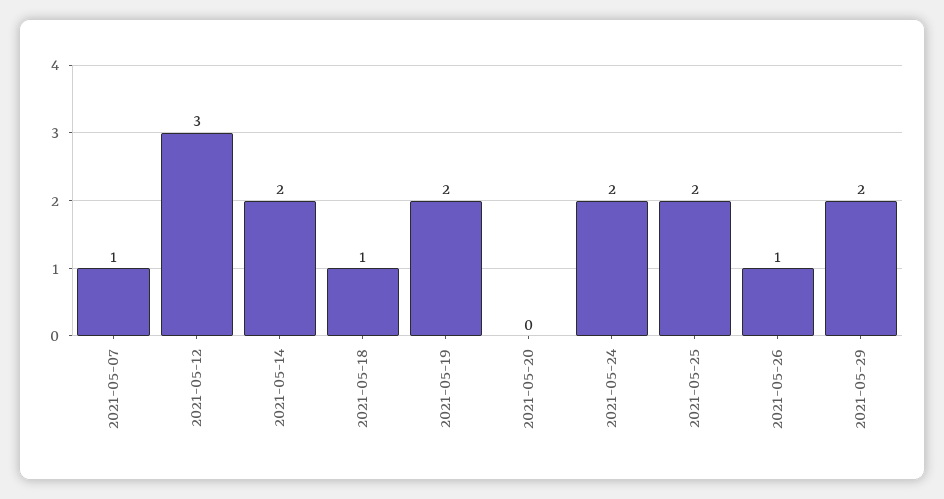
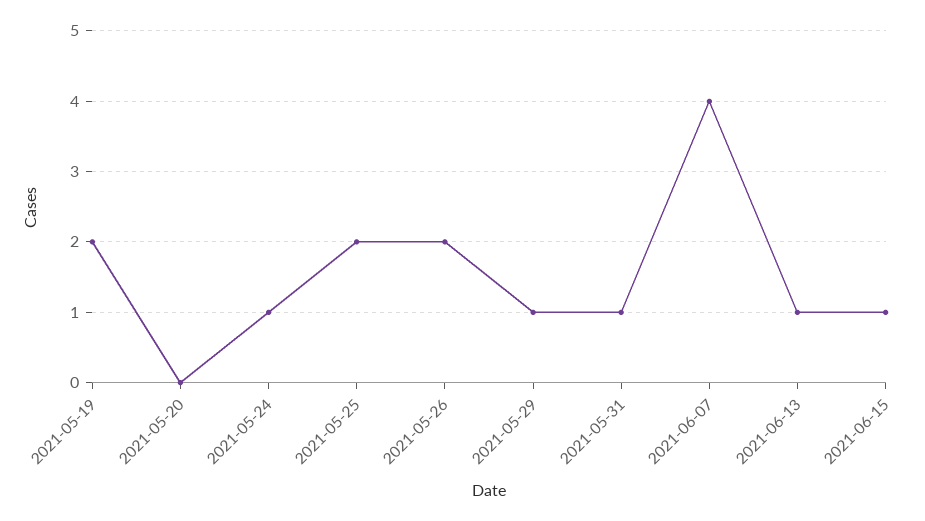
2021-05-07: 1 -> none
2021-05-12: 3 -> none
2021-05-14: 2 -> none
2021-05-18: 1 -> none
2021-05-24: 2 -> 1
2021-05-26: 1 -> 2
2021-05-29: 2 -> 1
2021-05-31: none -> 1
2021-06-07: none -> 4
2021-06-13: none -> 1
2021-06-15: none -> 1

